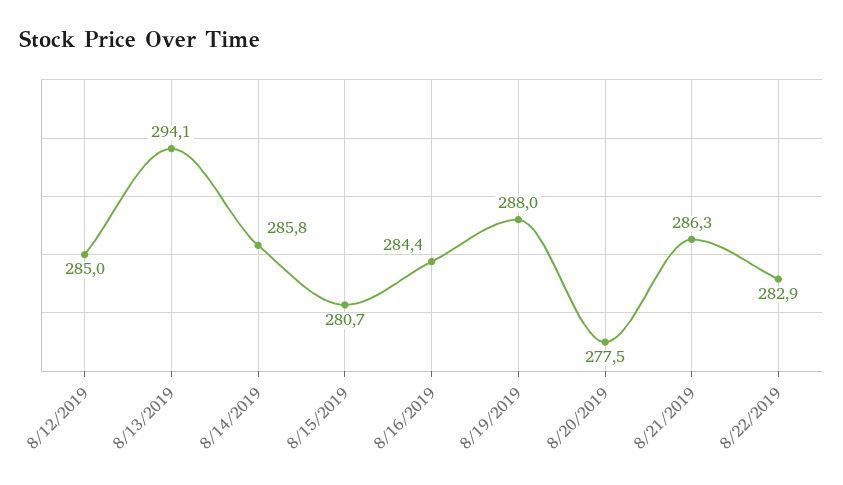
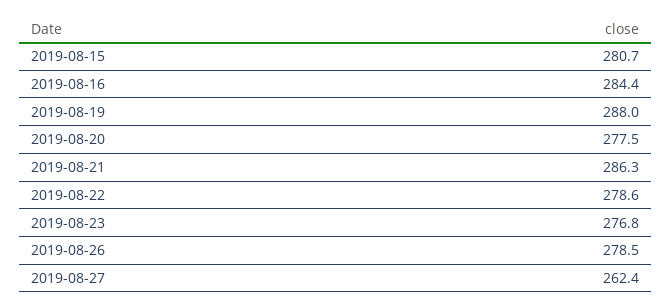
8/12/2019: 285 -> none
8/13/2019: 294.1 -> none
8/14/2019: 285.8 -> none
8/22/2019: 282.9 -> 278.6
2019-08-23: none -> 276.8
2019-08-26: none -> 278.5
2019-08-27: none -> 262.4

